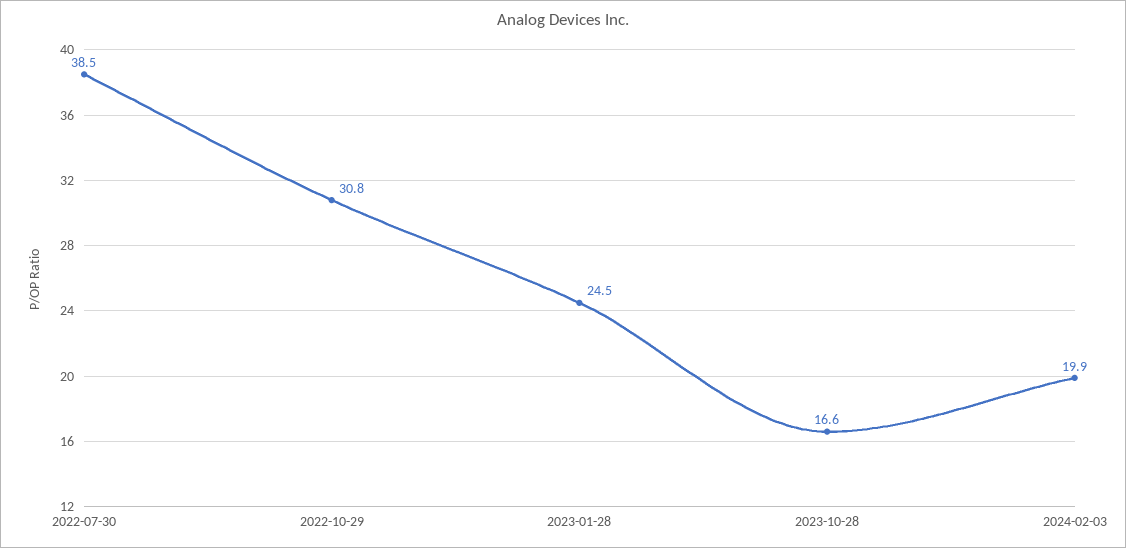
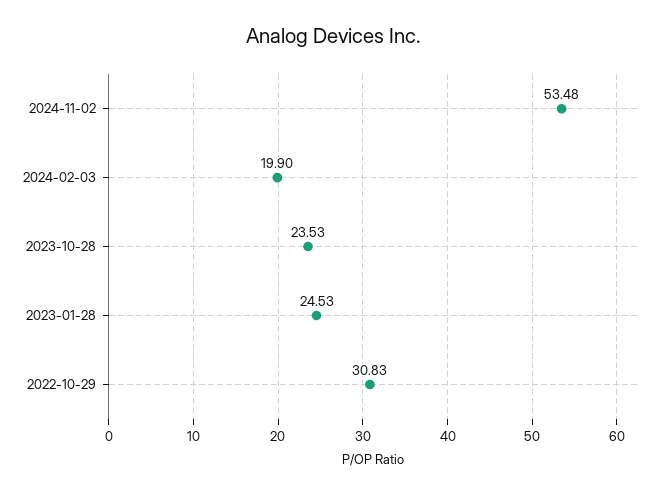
2022-07-30: 38.5 -> none
2023-10-28: 16.6 -> 23.53
2024-11-02: none -> 53.48

